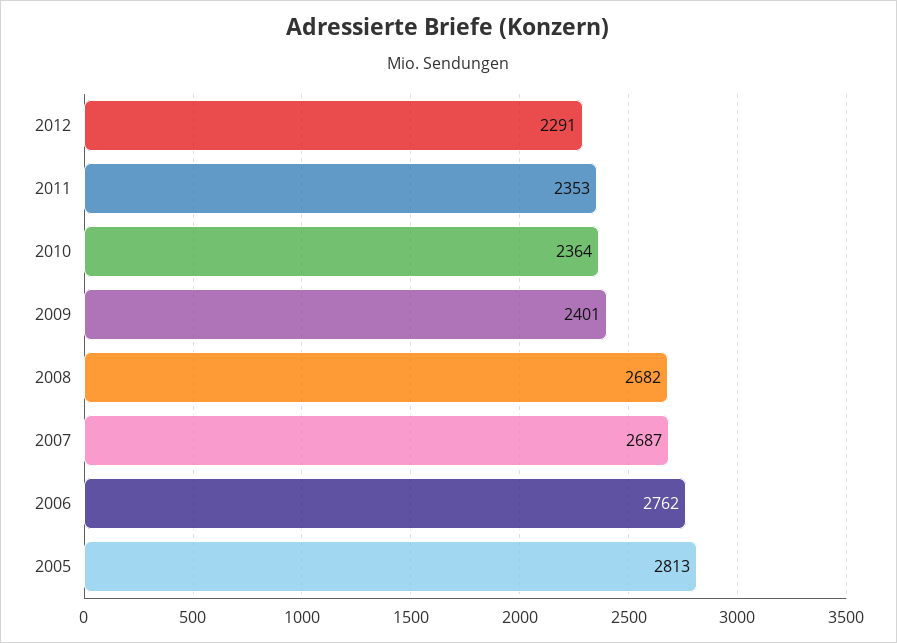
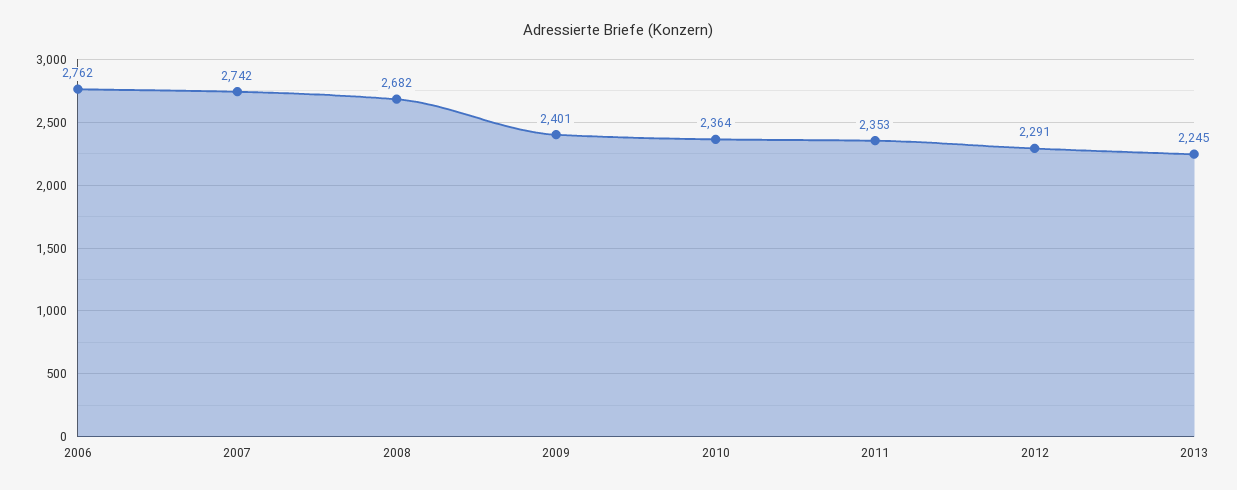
2007: 2687 -> 2742
2005: 2813 -> none
2013: none -> 2245

